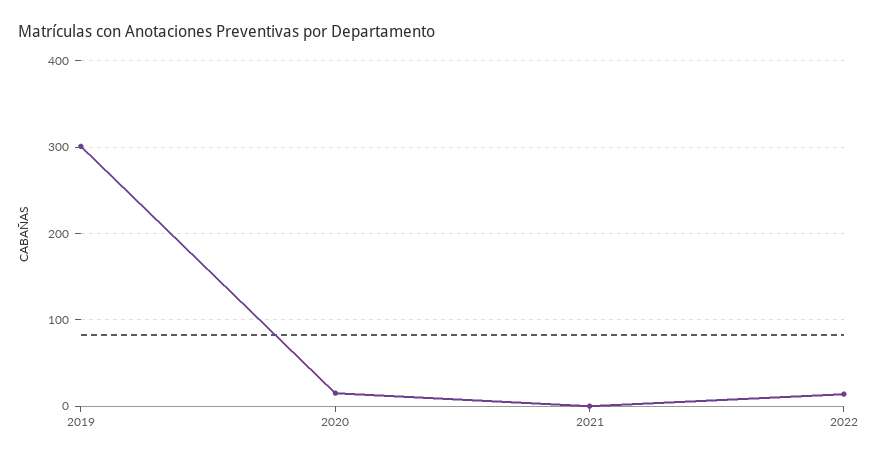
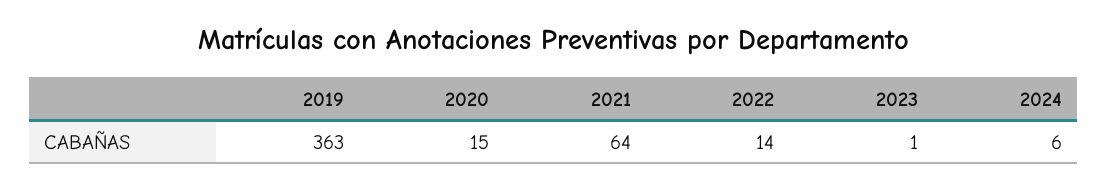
2019: 300 -> 363
2021: 0 -> 64
2023: none -> 1
2024: none -> 6

